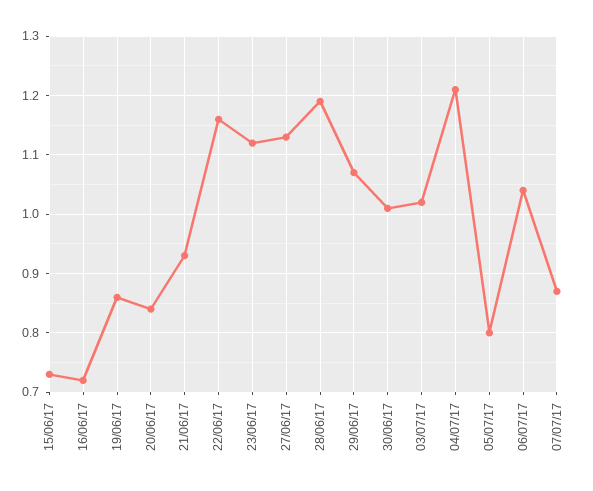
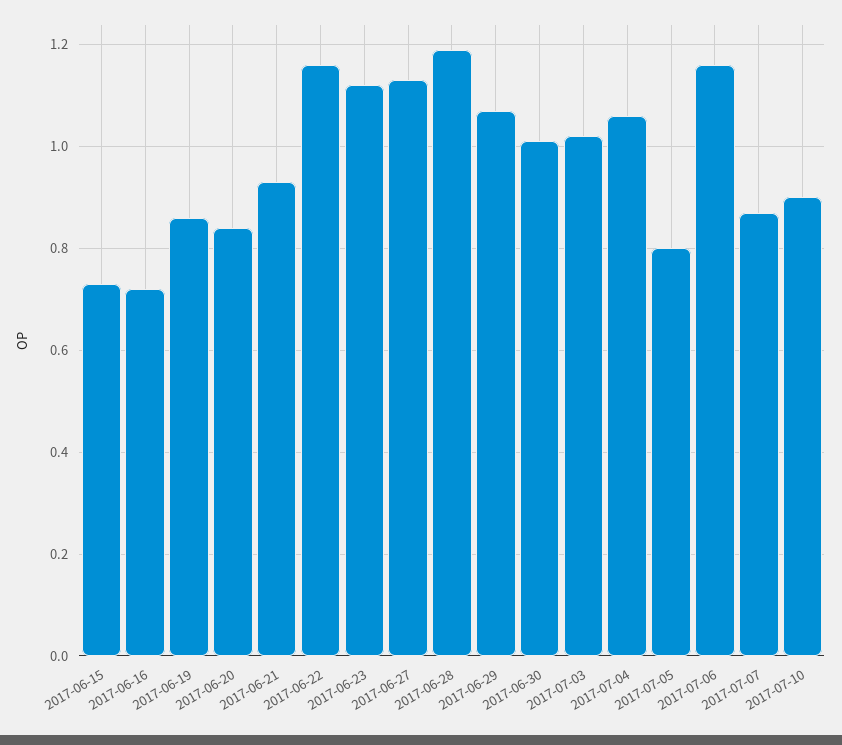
04/07/17: 1.2 -> 1.05
06/07/17: 1.05 -> 1.15
2017-07-10: none -> 0.9

